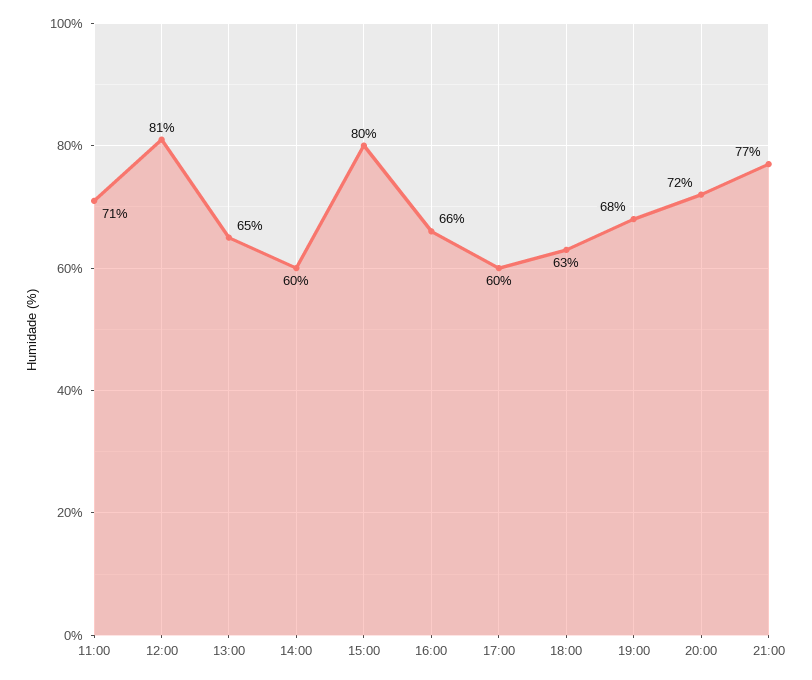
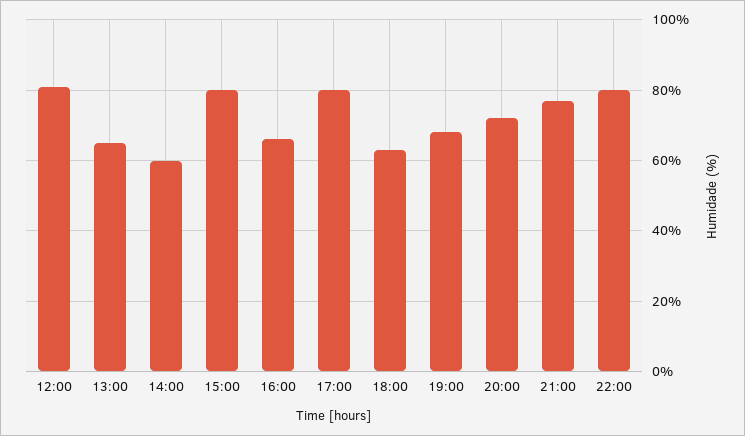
11:00: 71 -> none
17:00: 60 -> 80
22:00: none -> 80

